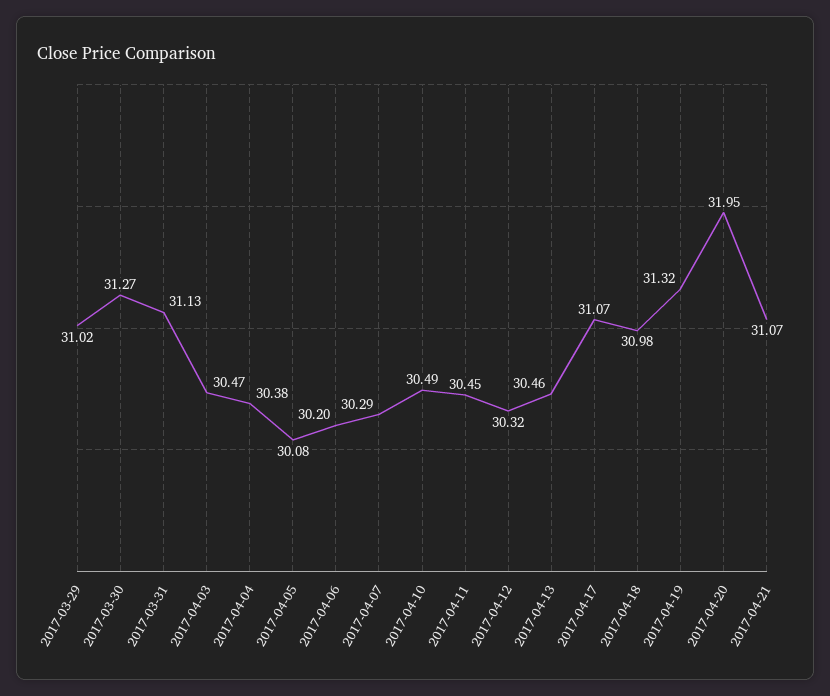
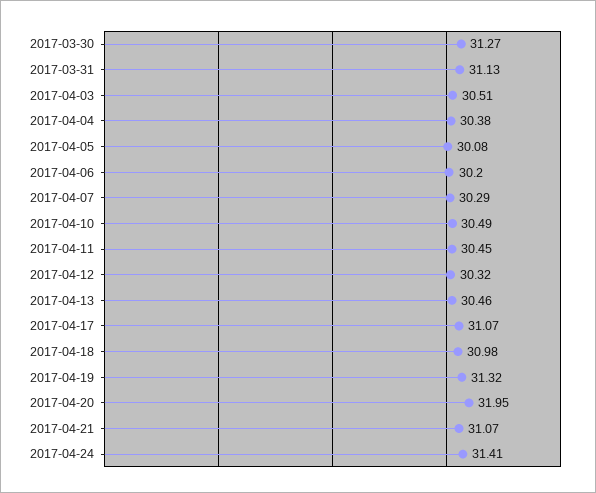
2017-03-29: 31.02 -> none
2017-04-03: 30.47 -> 30.51
2017-04-24: none -> 31.41

